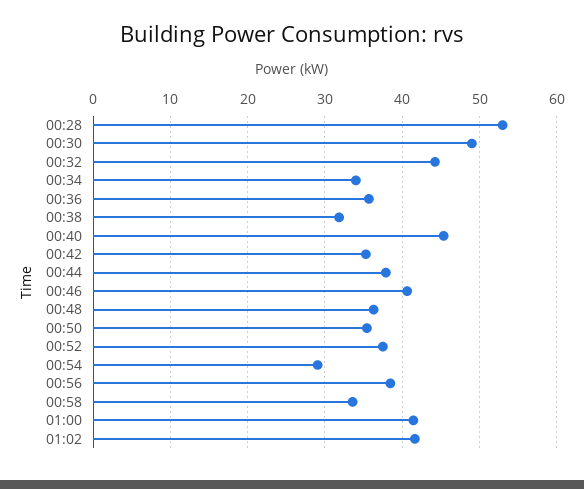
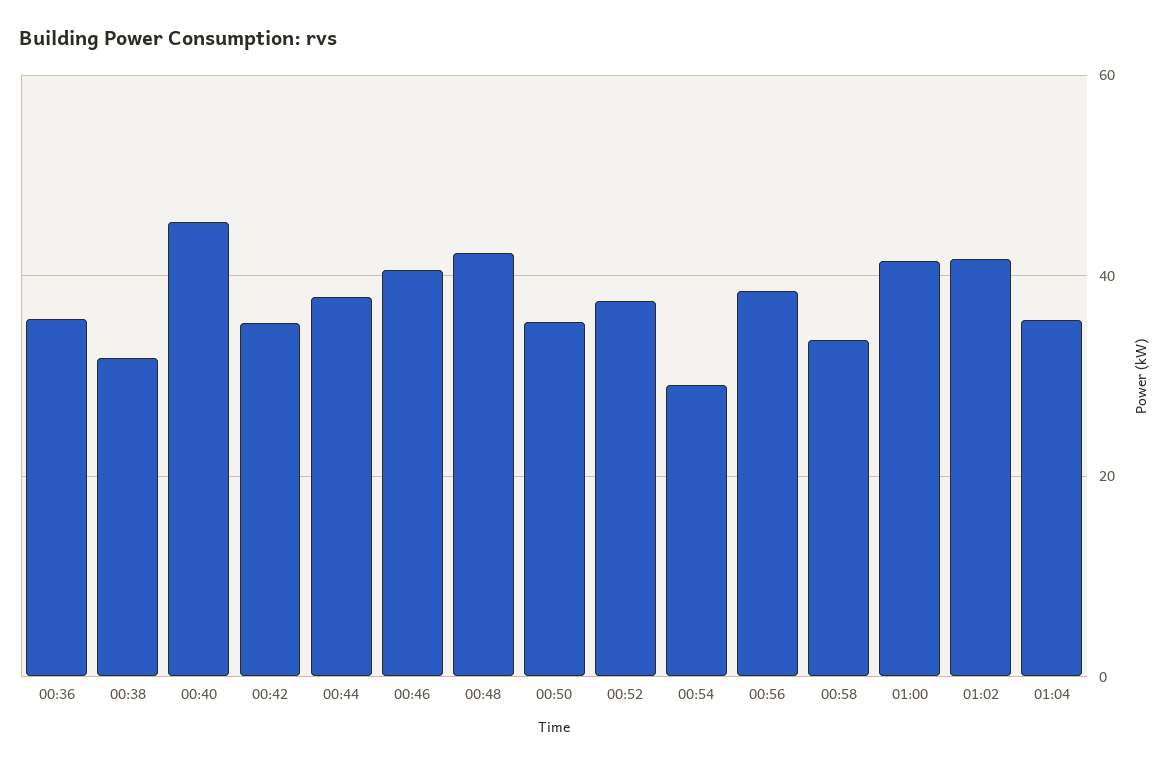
00:28: 53 -> none
00:30: 49 -> none
00:32: 44 -> none
00:34: 34 -> none
00:48: 36 -> 42
01:04: none -> 36

